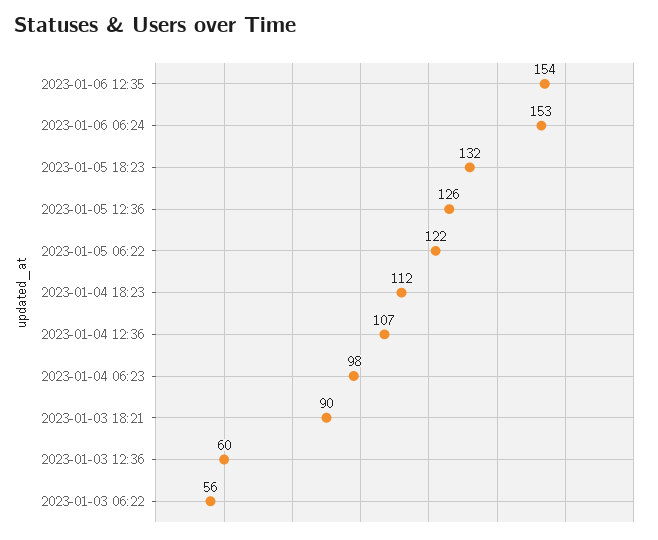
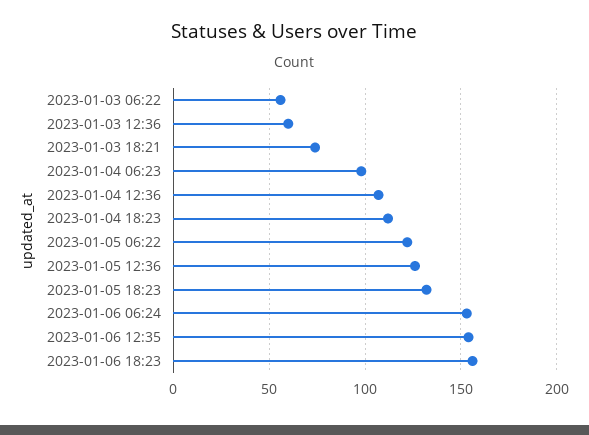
2023-01-03 18:21: 90 -> 75
2023-01-06 18:23: none -> 155

